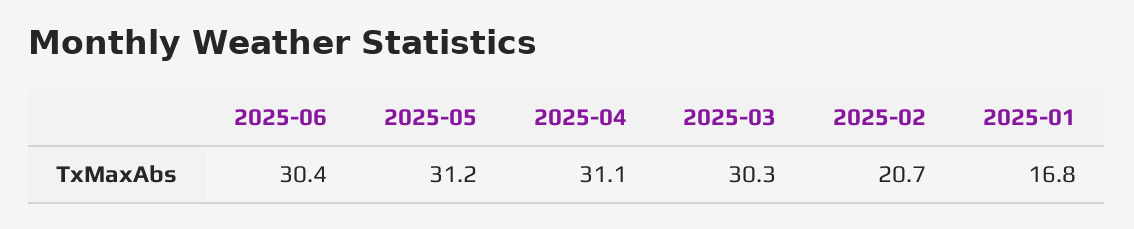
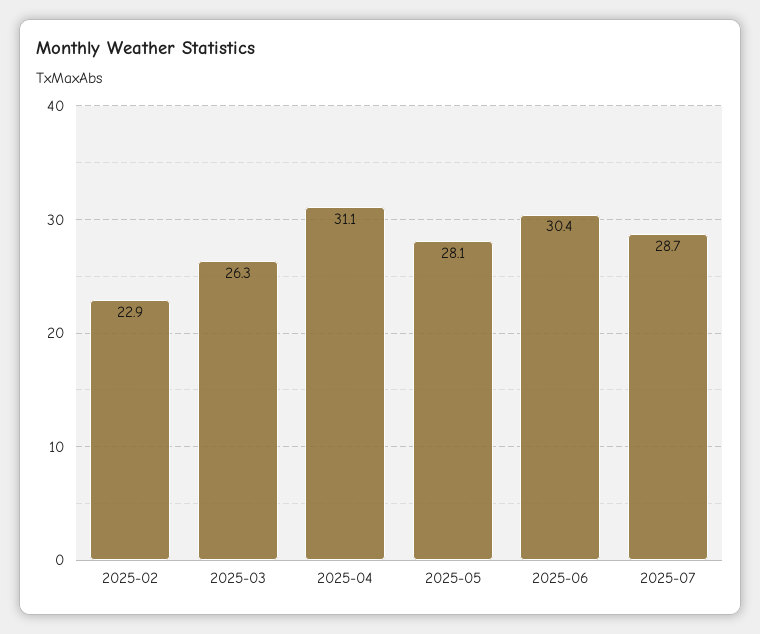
2025-05: 31.2 -> 28.1
2025-03: 30.3 -> 26.3
2025-02: 20.7 -> 22.9
2025-01: 16.8 -> none
2025-07: none -> 28.7

